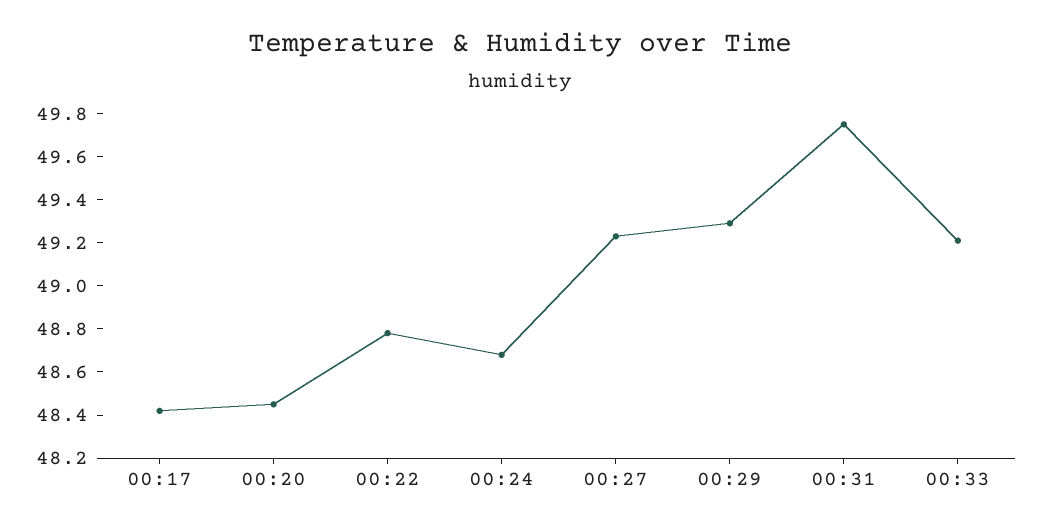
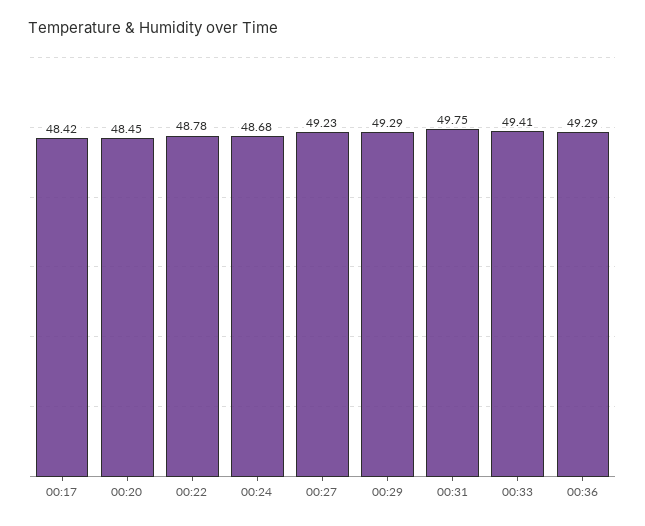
00:33: 49.2 -> 49.41
00:36: none -> 49.29

